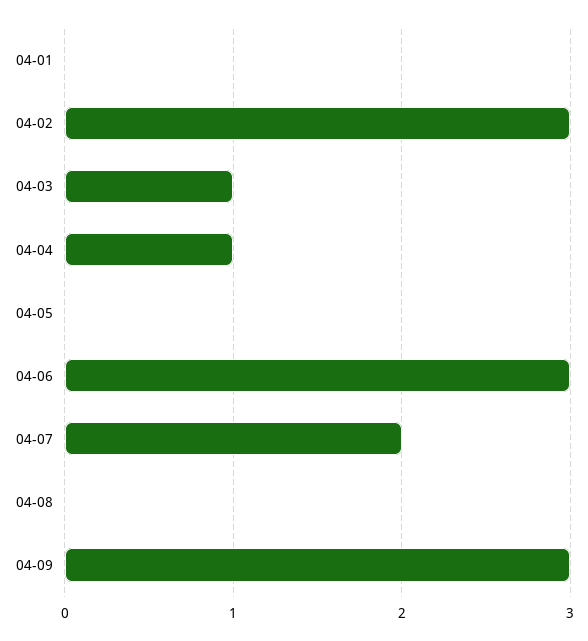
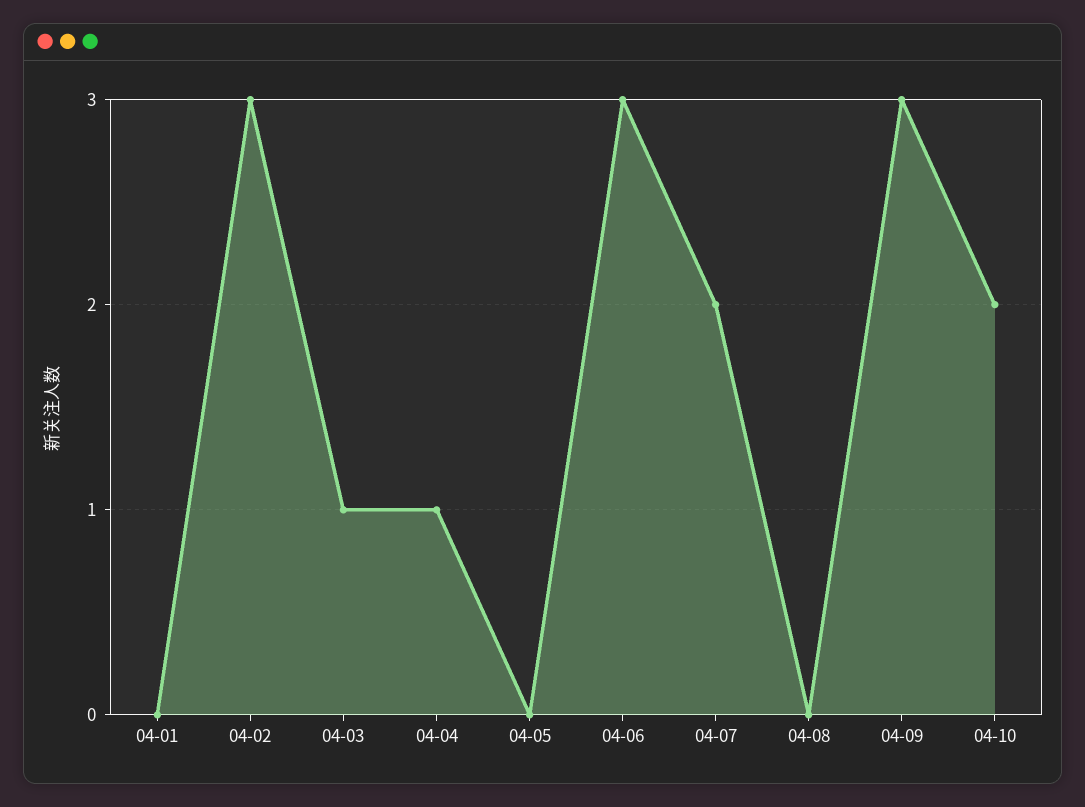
04-10: none -> 2

